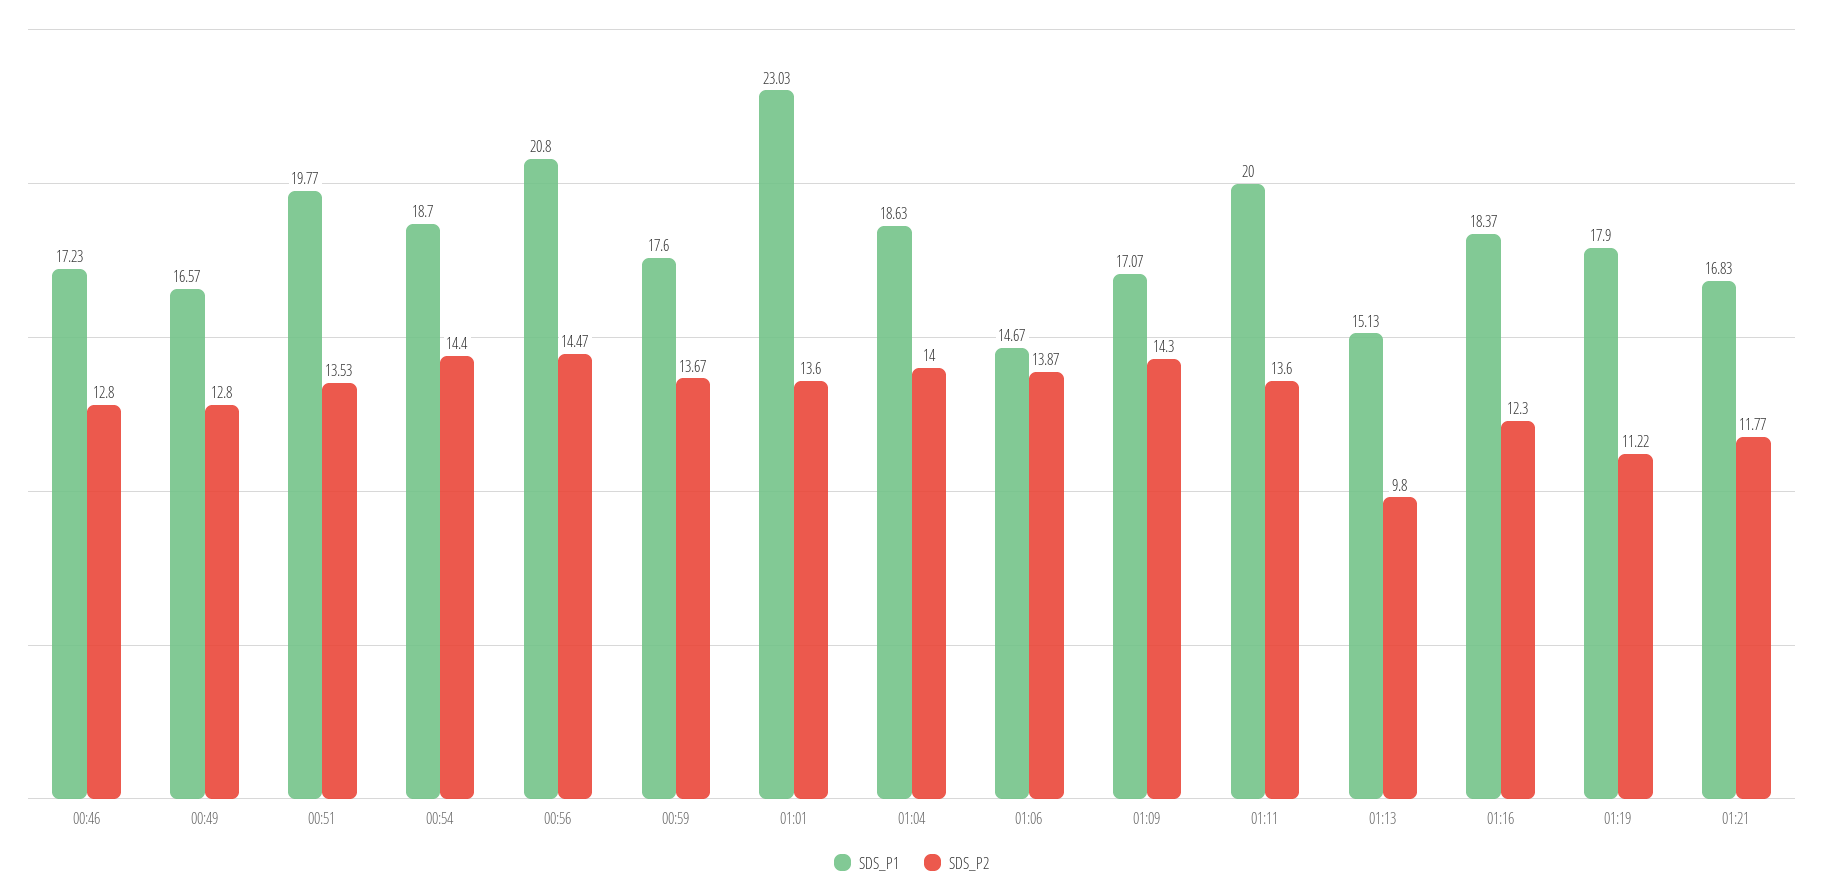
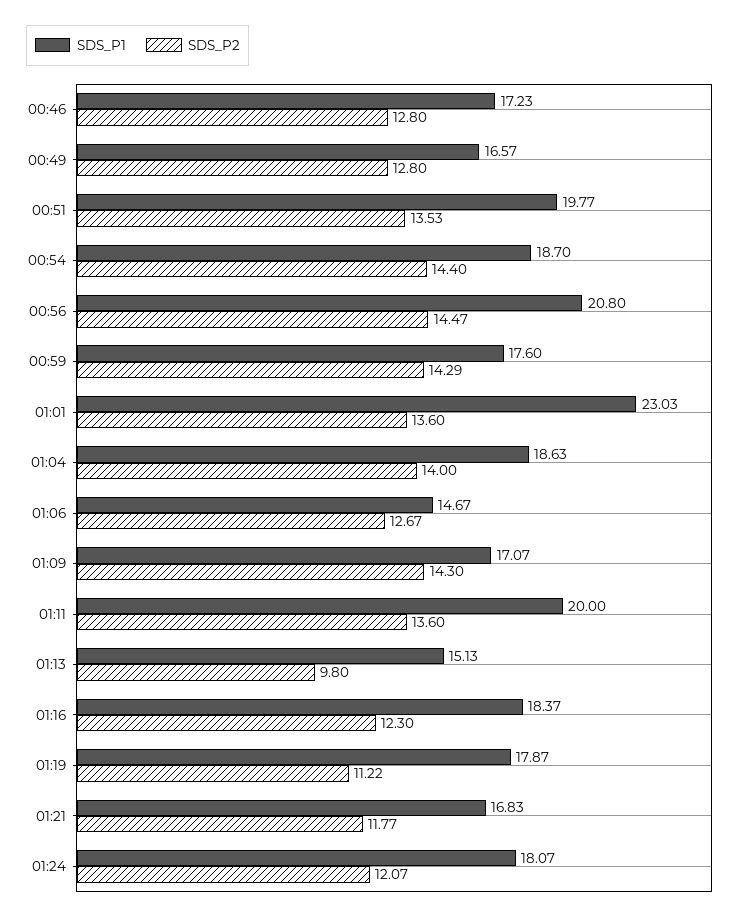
SDS_P2, 00:59: 13.67 -> 14.29
SDS_P2, 01:06: 13.87 -> 12.67
SDS_P1, 01:19: 17.9 -> 17.87
SDS_P1, 01:24: none -> 18.07
SDS_P2, 01:24: none -> 12.07

